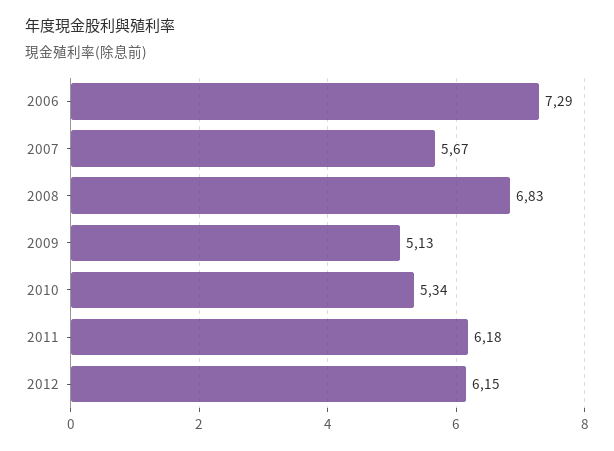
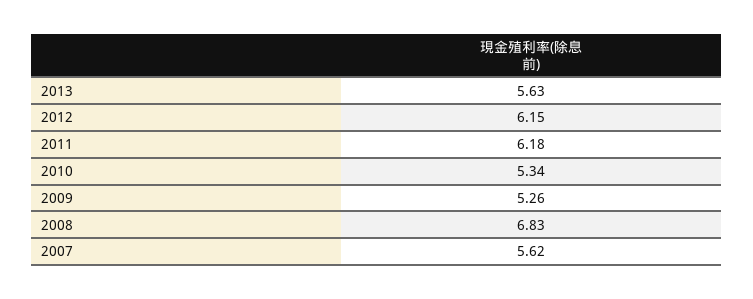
2006: 7.29 -> none
2007: 5.67 -> 5.62
2009: 5.13 -> 5.26
2013: none -> 5.63

